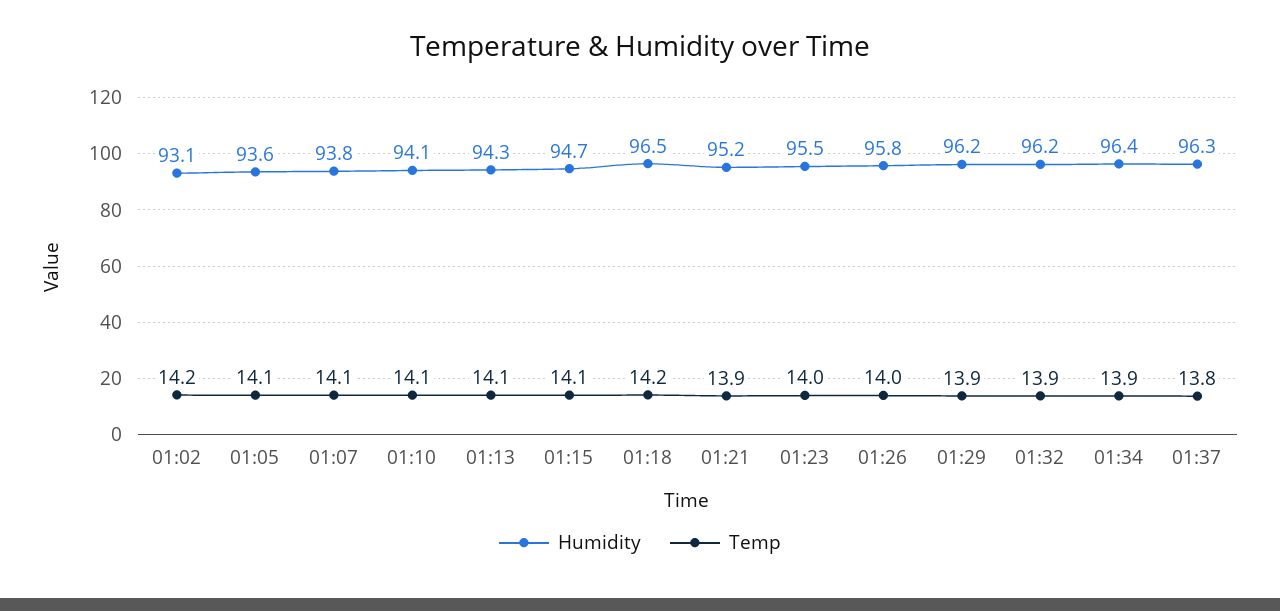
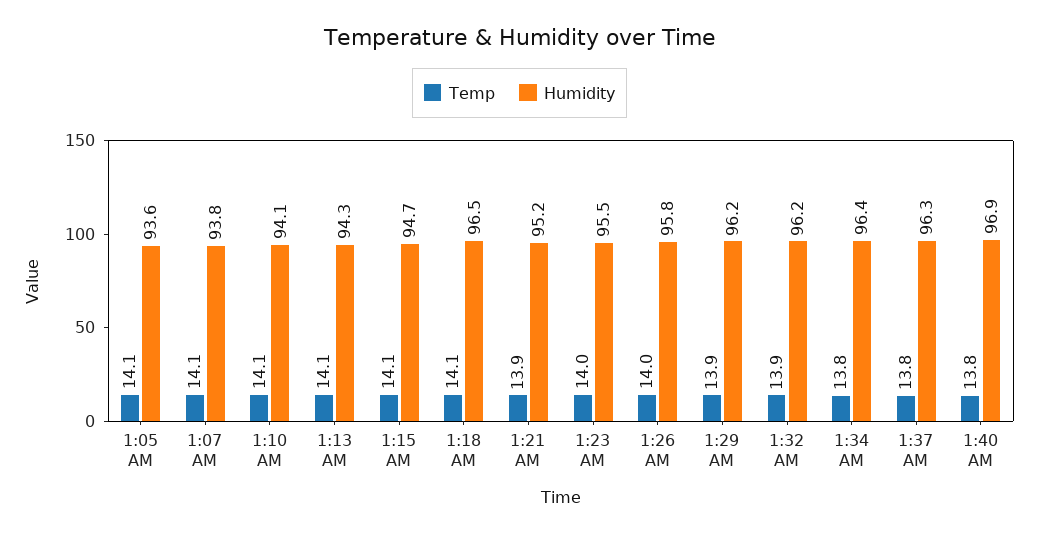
Humidity, 01:02: 93.1 -> none
Temp, 01:02: 14.2 -> none
Temp, 01:18: 14.2 -> 14.1
Temp, 01:34: 13.9 -> 13.8
Temp, 1:40 AM: none -> 13.8
Humidity, 1:40 AM: none -> 96.9

